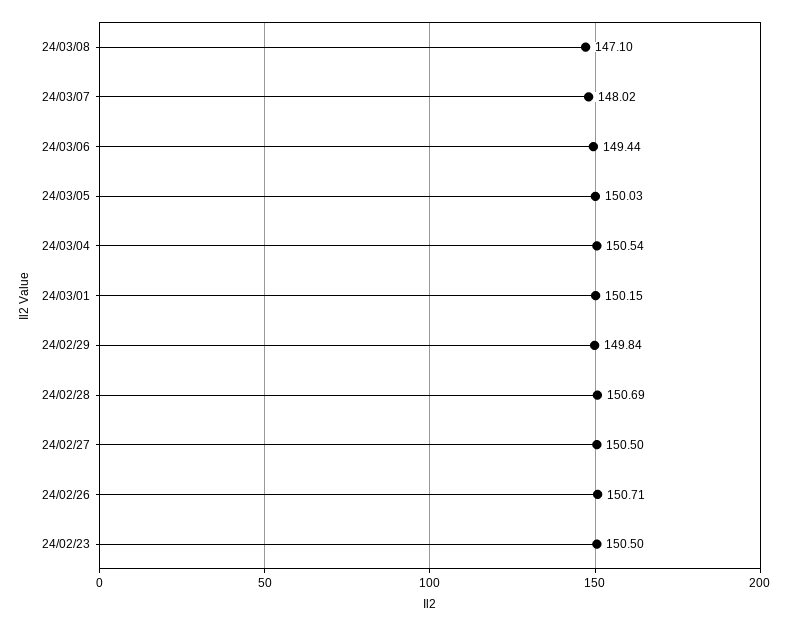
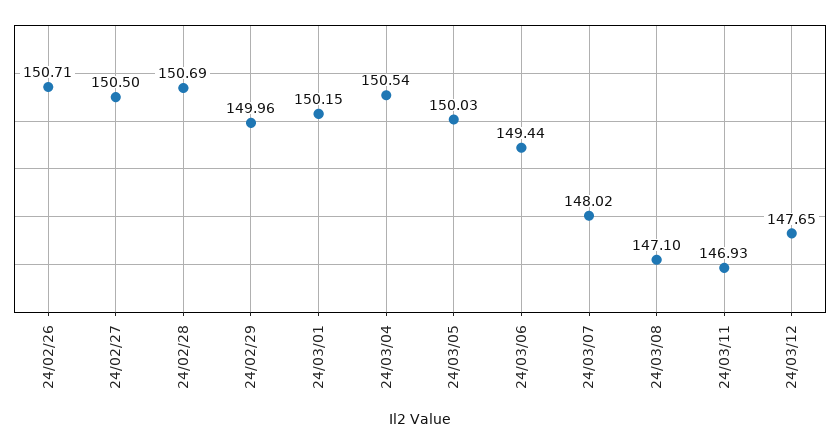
24/02/29: 149.84 -> 149.96
24/02/23: 150.5 -> none
24/03/11: none -> 146.93
24/03/12: none -> 147.65

